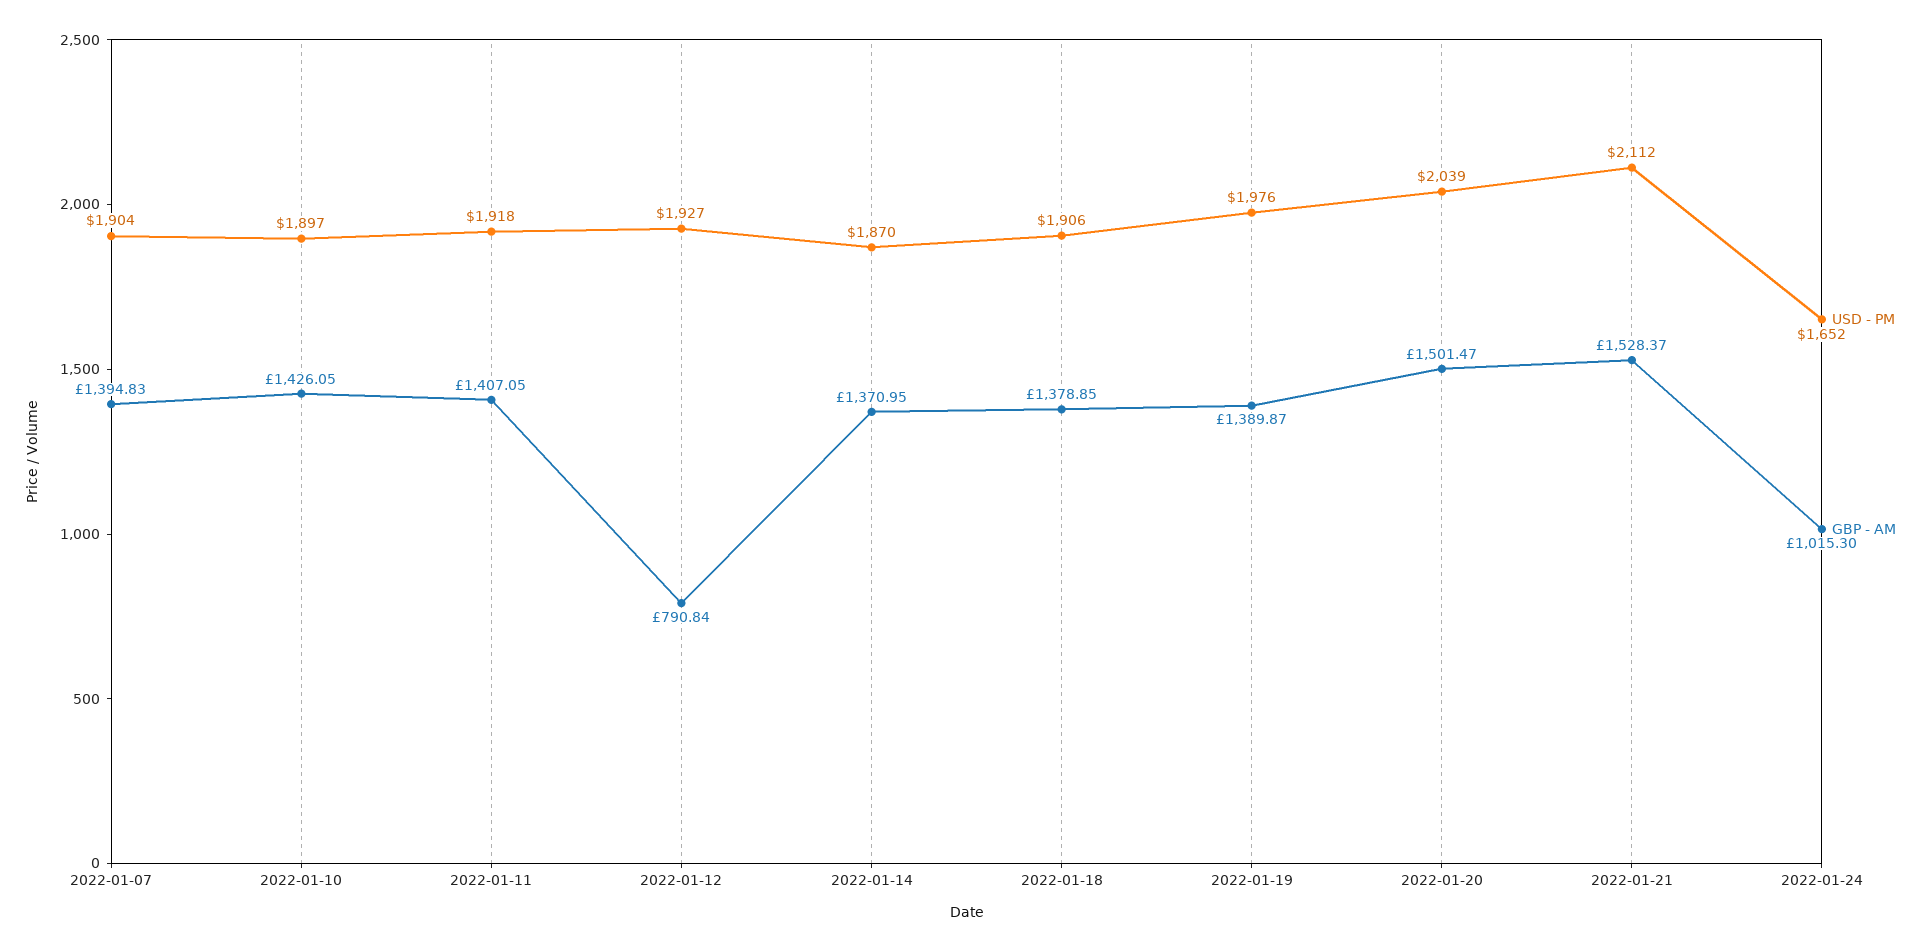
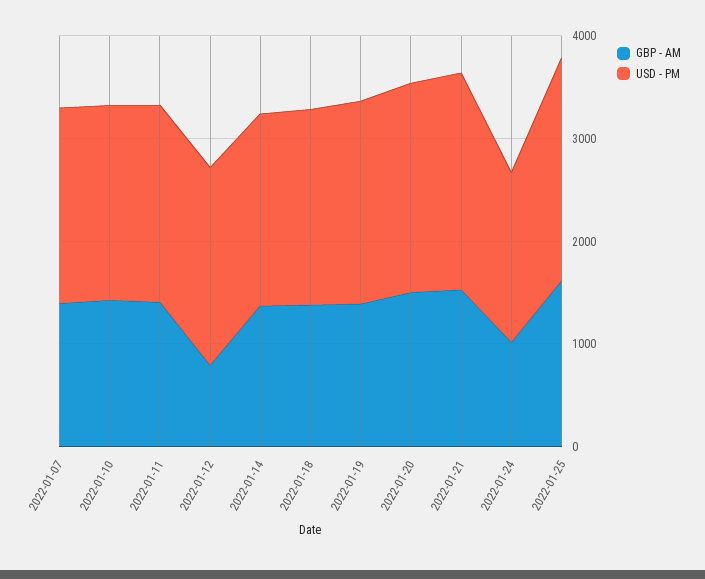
GBP - AM, 2022-01-25: none -> 1600
USD - PM, 2022-01-25: none -> 2200

